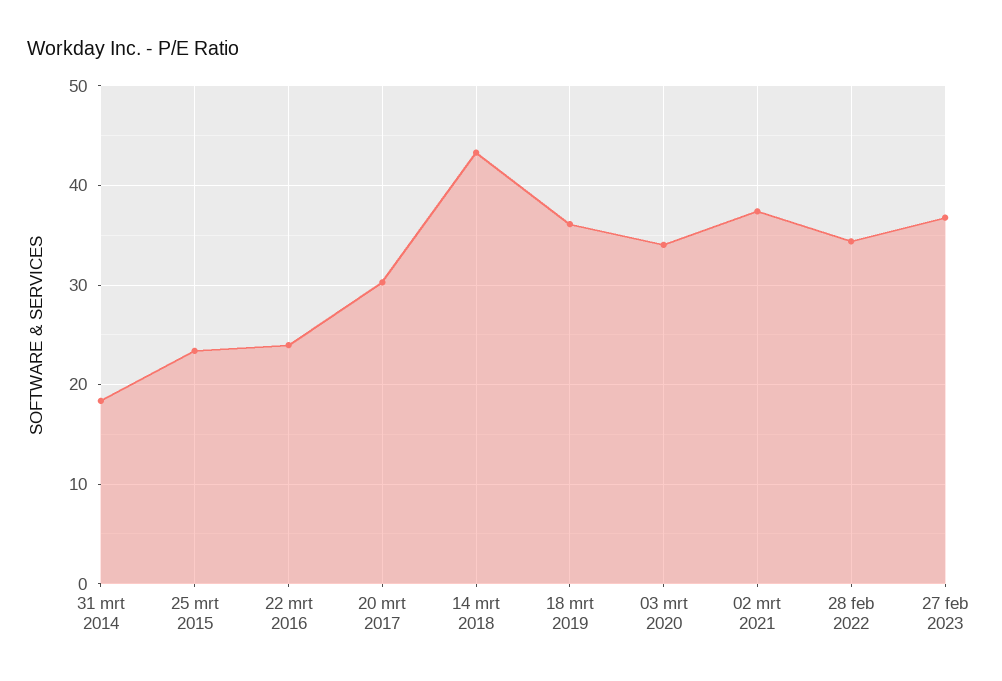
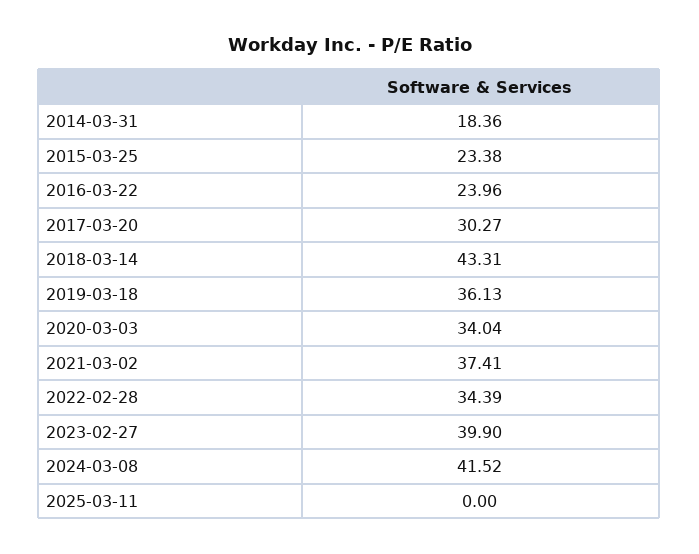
27 feb 2023: 37 -> 39.9
2024-03-08: none -> 41.52
2025-03-11: none -> 0

